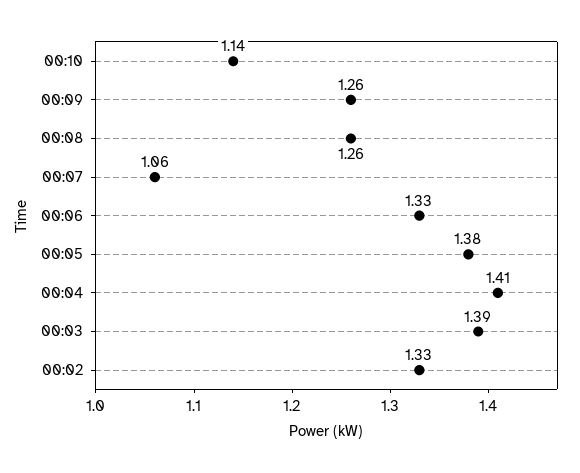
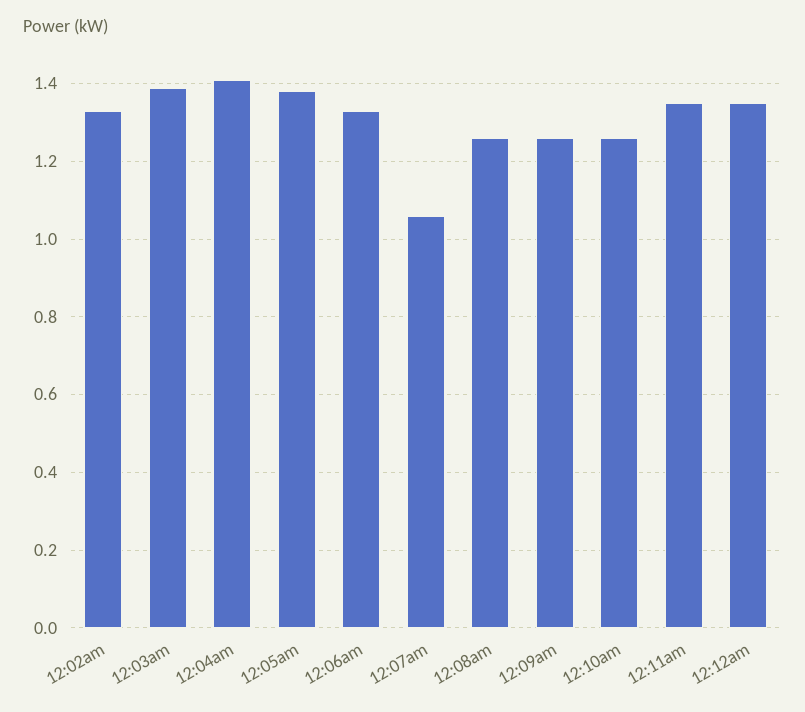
00:10: 1.14 -> 1.25
12:11am: none -> 1.35
12:12am: none -> 1.35

